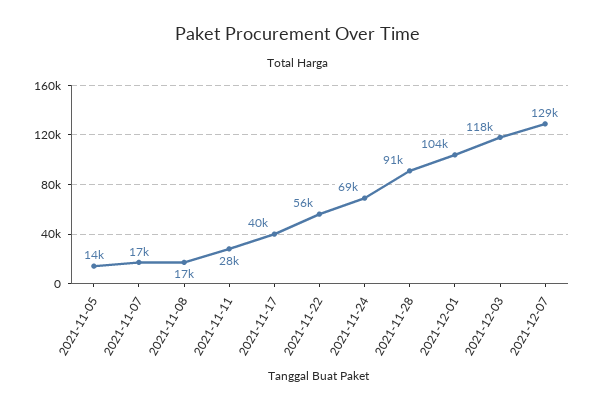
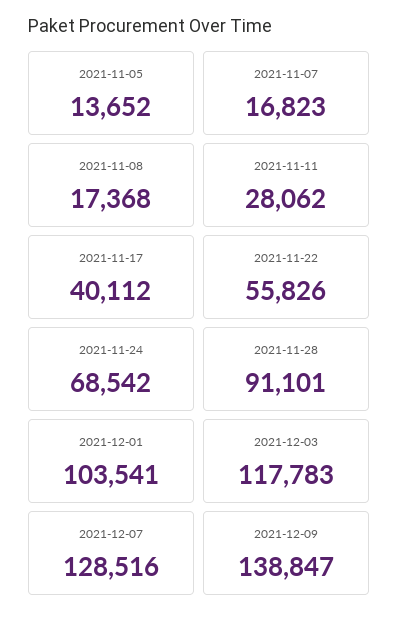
2021-12-09: none -> 138847

